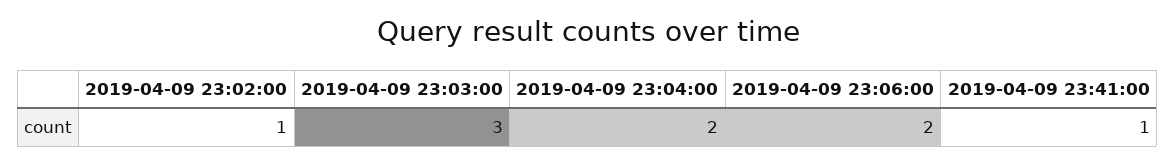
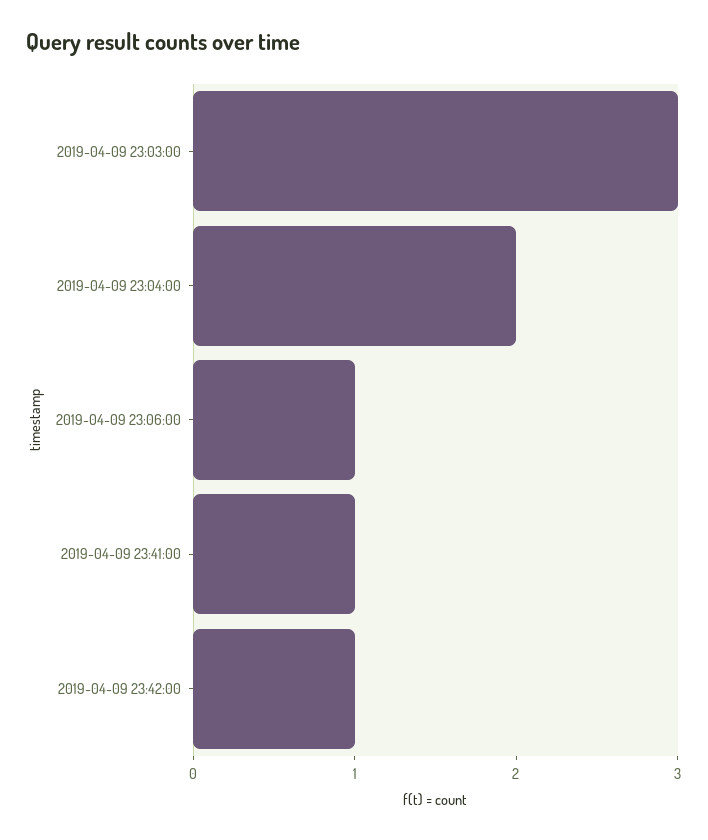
2019-04-09 23:02:00: 1 -> none
2019-04-09 23:06:00: 2 -> 1
2019-04-09 23:42:00: none -> 1

